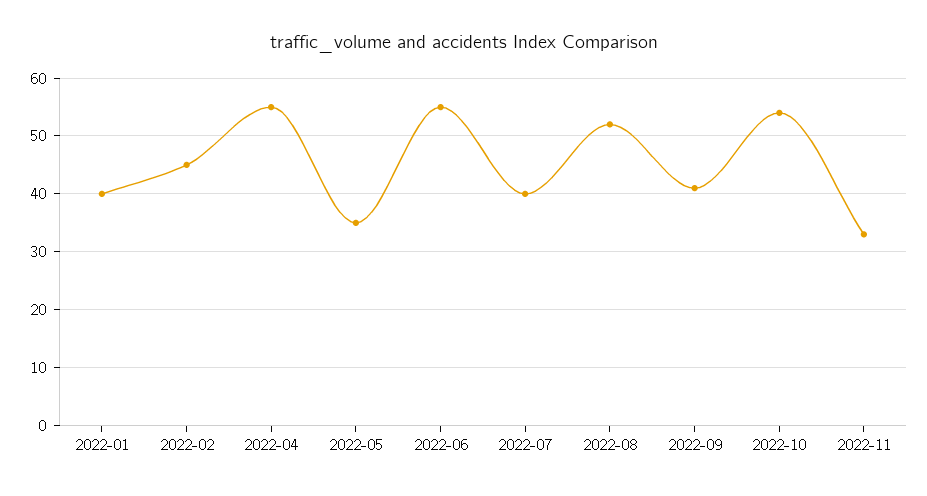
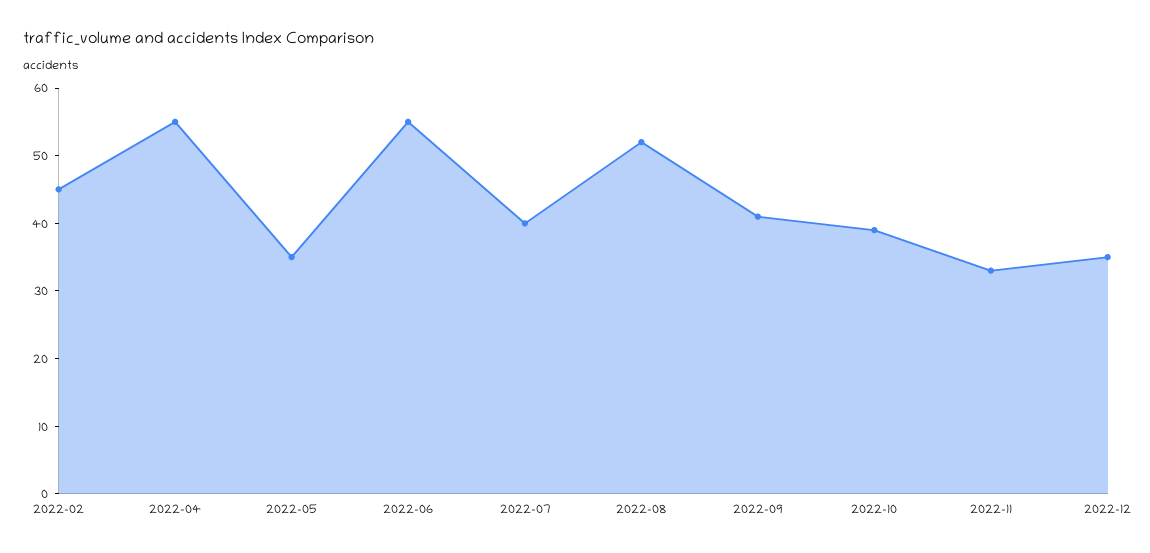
2022-01: 40 -> none
2022-10: 55 -> 40
2022-12: none -> 35

